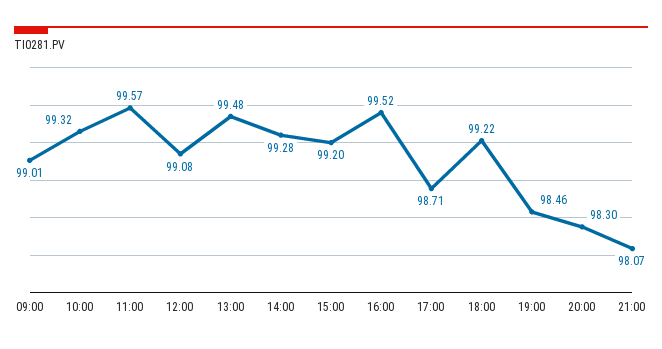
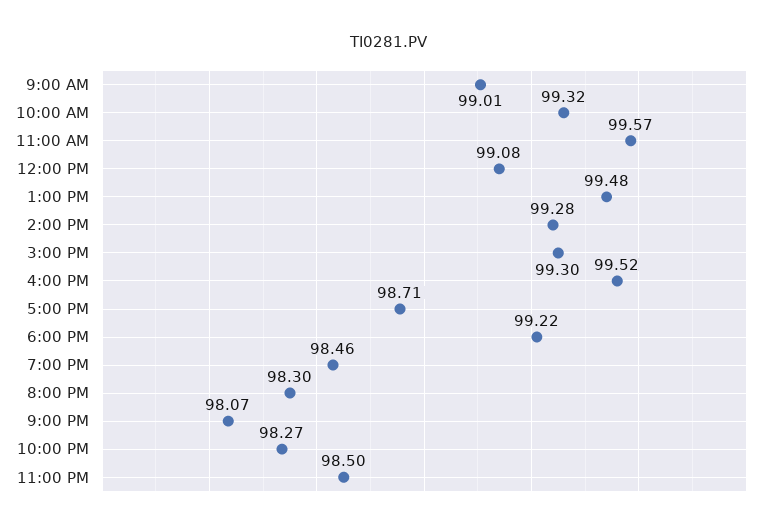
15:00: 99.2 -> 99.3
10:00 PM: none -> 98.27
11:00 PM: none -> 98.5

